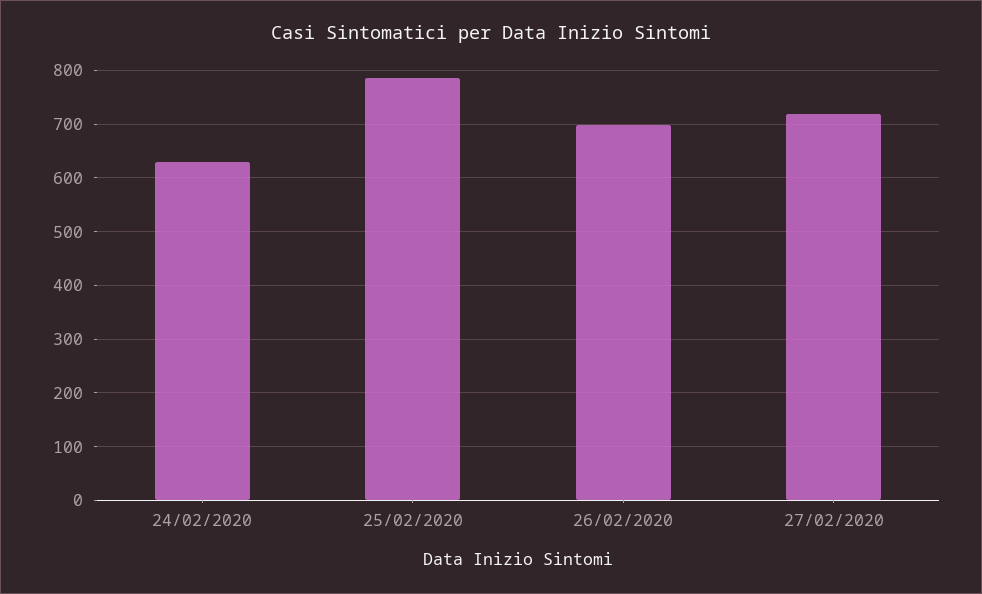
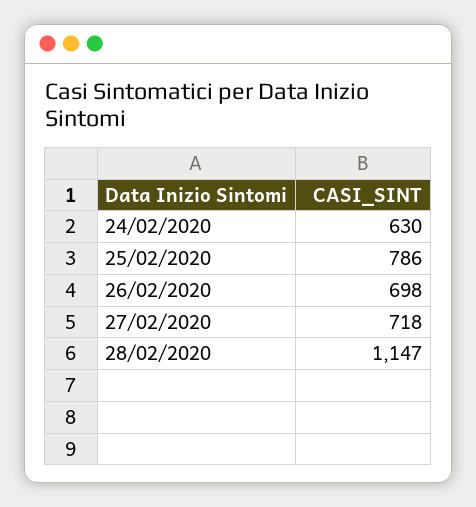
28/02/2020: none -> 1147

